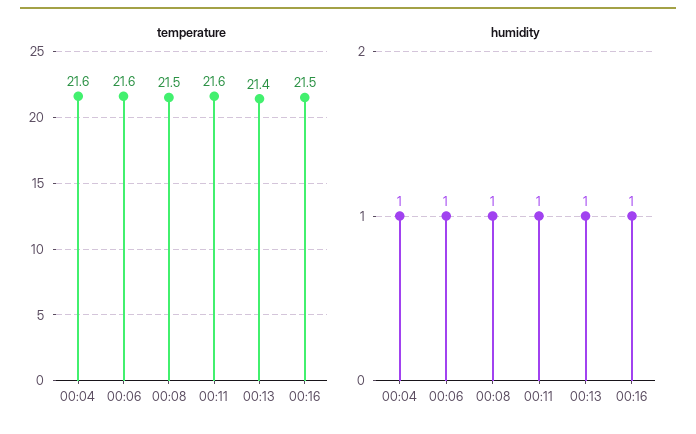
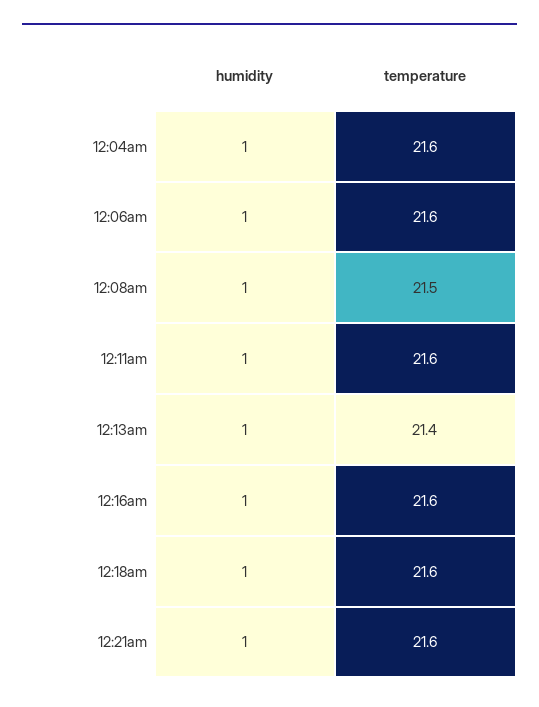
temperature, 00:16: 21.5 -> 21.6
humidity, 12:18am: none -> 1
temperature, 12:18am: none -> 21.6
humidity, 12:21am: none -> 1
temperature, 12:21am: none -> 21.6

